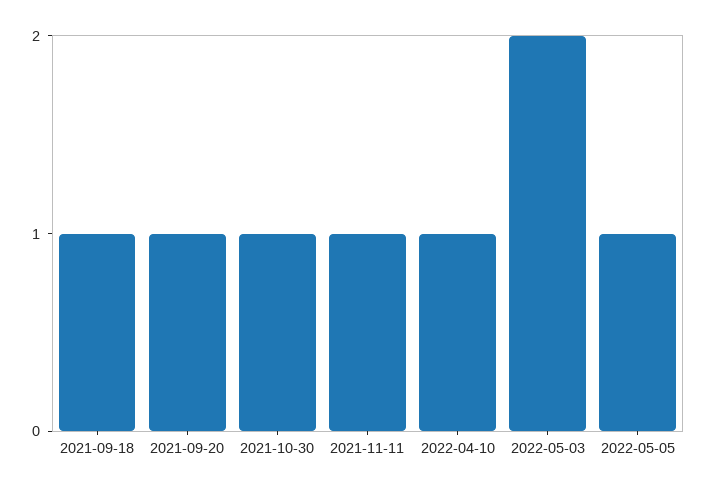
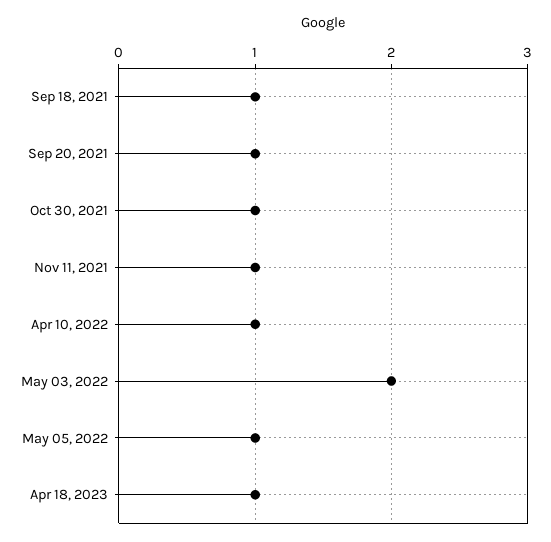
Apr 18, 2023: none -> 1

